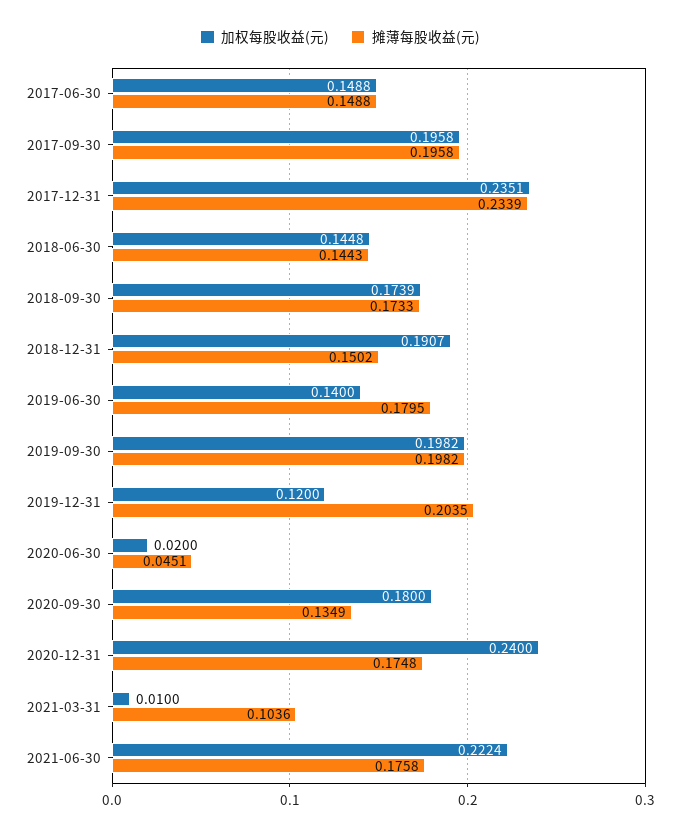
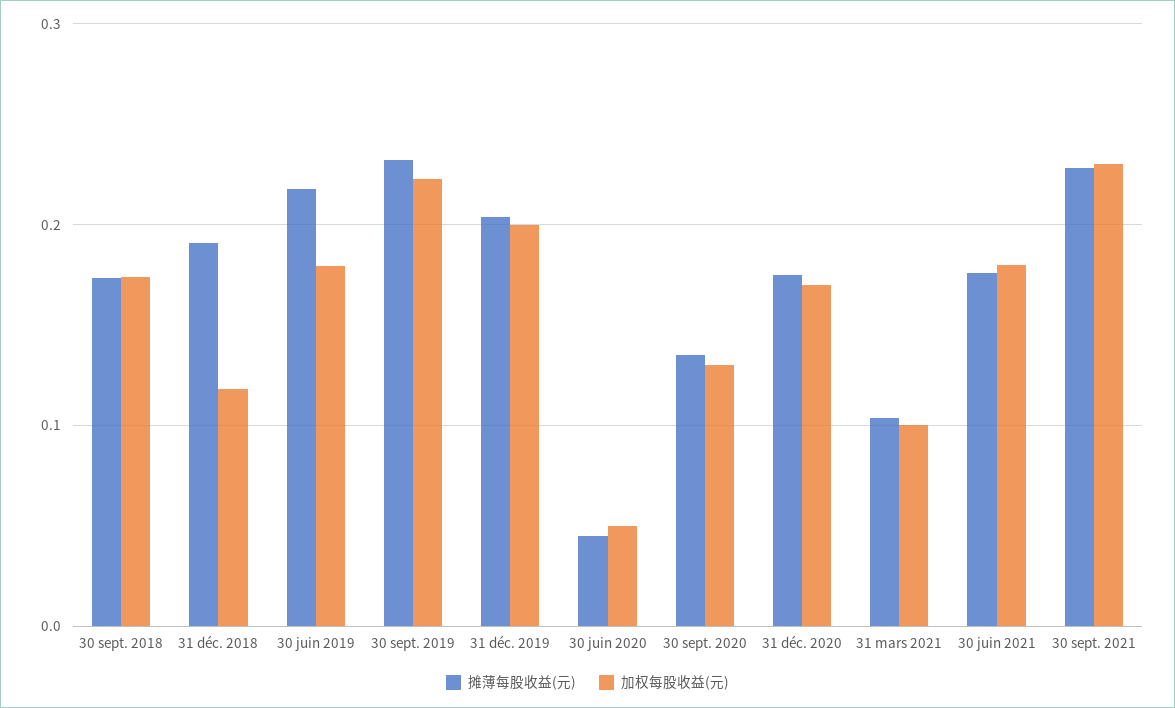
加权每股收益(元), 2017-06-30: 0.1488 -> none
摊薄每股收益(元), 2017-06-30: 0.1488 -> none
加权每股收益(元), 2017-09-30: 0.1958 -> none
摊薄每股收益(元), 2017-09-30: 0.1958 -> none
加权每股收益(元), 2017-12-31: 0.2351 -> none
摊薄每股收益(元), 2017-12-31: 0.2339 -> none
加权每股收益(元), 2018-06-30: 0.1448 -> none
摊薄每股收益(元), 2018-06-30: 0.1443 -> none
加权每股收益(元), 2018-12-31: 0.1907 -> 0.12
摊薄每股收益(元), 2018-12-31: 0.1502 -> 0.19
加权每股收益(元), 2019-06-30: 0.14 -> 0.18
摊薄每股收益(元), 2019-06-30: 0.1795 -> 0.22
加权每股收益(元), 2019-09-30: 0.1982 -> 0.22
摊薄每股收益(元), 2019-09-30: 0.1982 -> 0.23
加权每股收益(元), 2019-12-31: 0.12 -> 0.2
加权每股收益(元), 2020-06-30: 0.02 -> 0.05
加权每股收益(元), 2020-09-30: 0.18 -> 0.13
加权每股收益(元), 2020-12-31: 0.24 -> 0.17
加权每股收益(元), 2021-03-31: 0.01 -> 0.1
加权每股收益(元), 2021-06-30: 0.2224 -> 0.18
摊薄每股收益(元), 30 sept. 2021: none -> 0.23
加权每股收益(元), 30 sept. 2021: none -> 0.23

